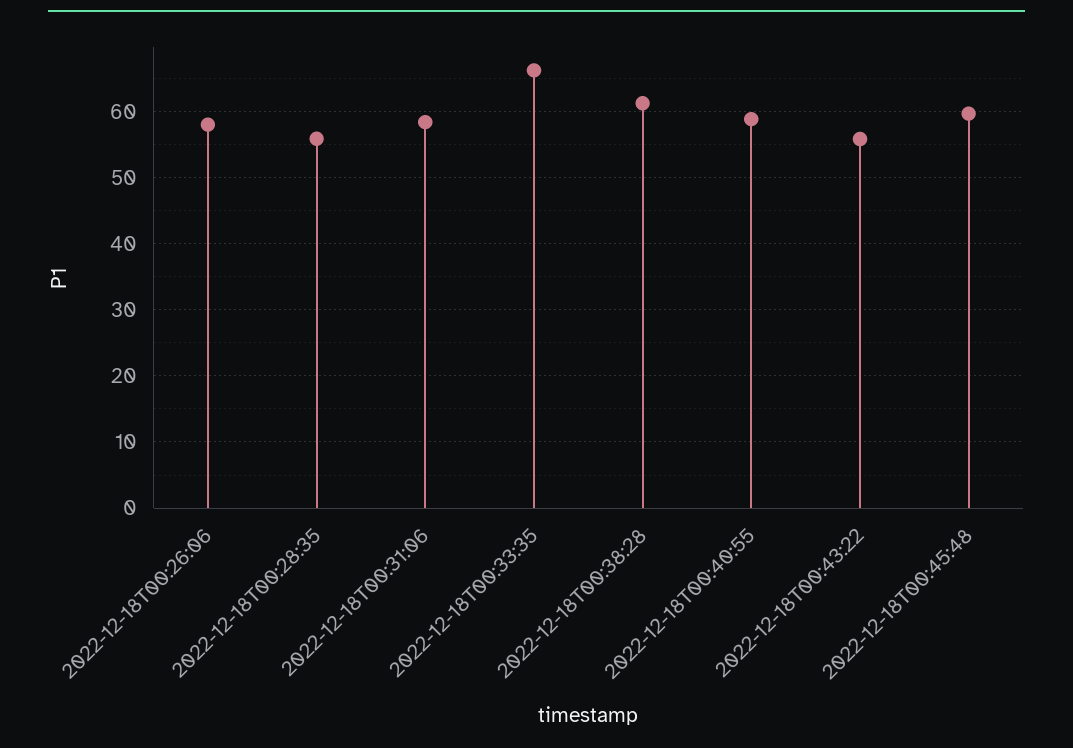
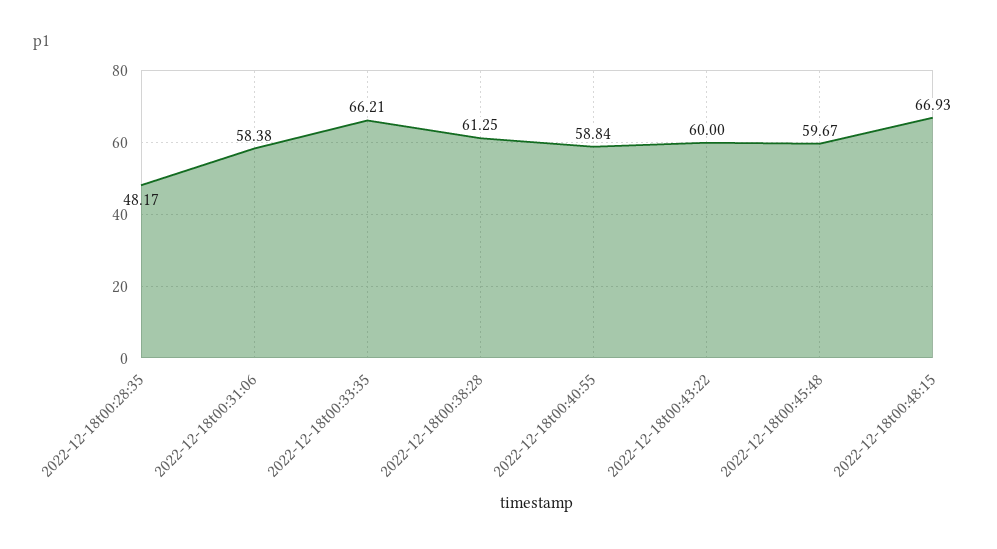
2022-12-18T00:26:06: 58 -> none
2022-12-18T00:28:35: 56 -> 48.17
2022-12-18T00:43:22: 56 -> 60
2022-12-18t00:48:15: none -> 66.93

